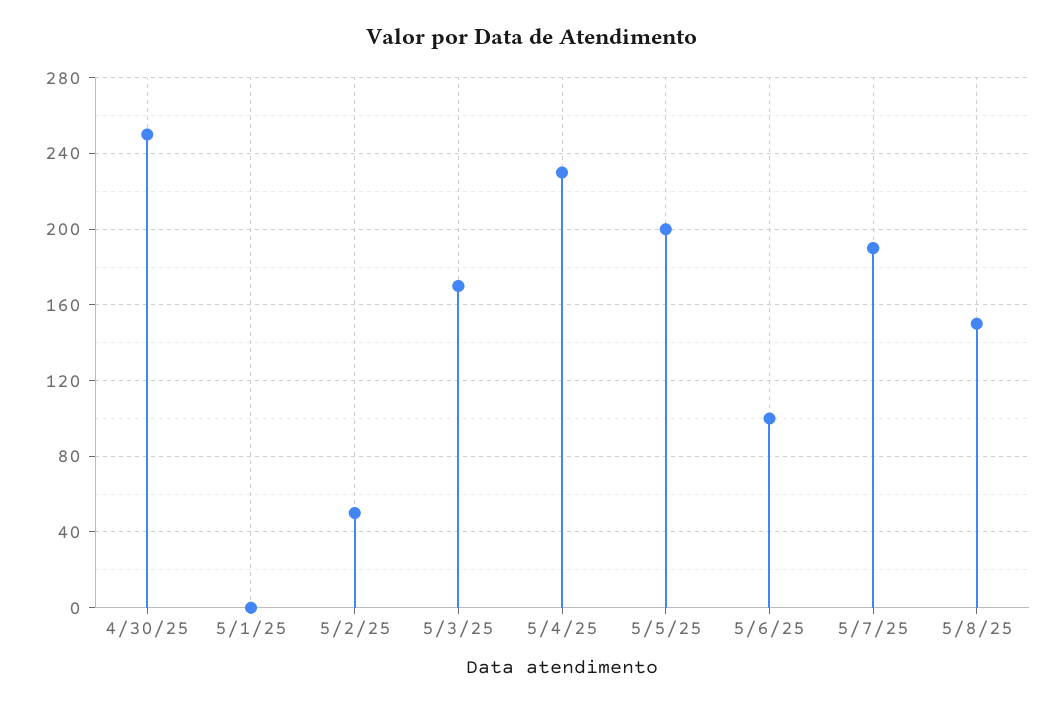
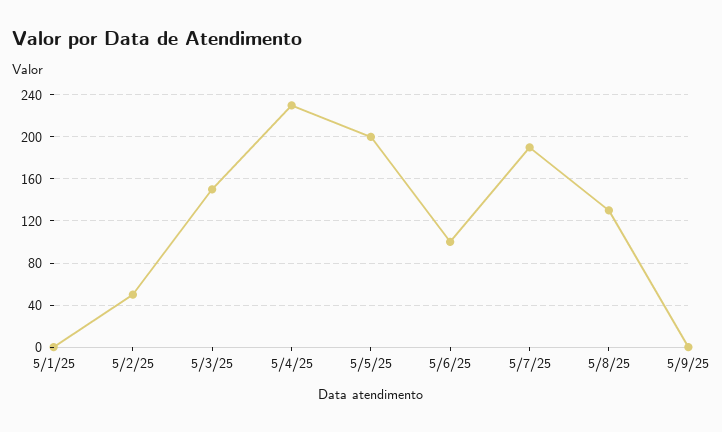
4/30/25: 250 -> none
5/3/25: 170 -> 150
5/8/25: 150 -> 130
5/9/25: none -> 0

